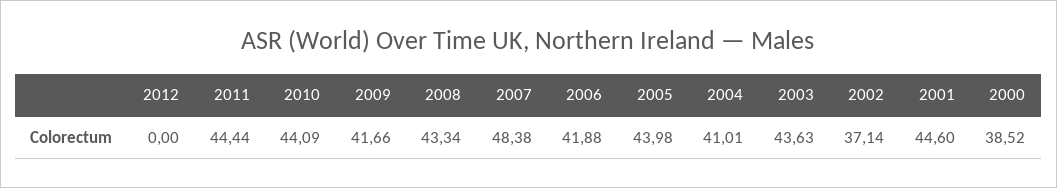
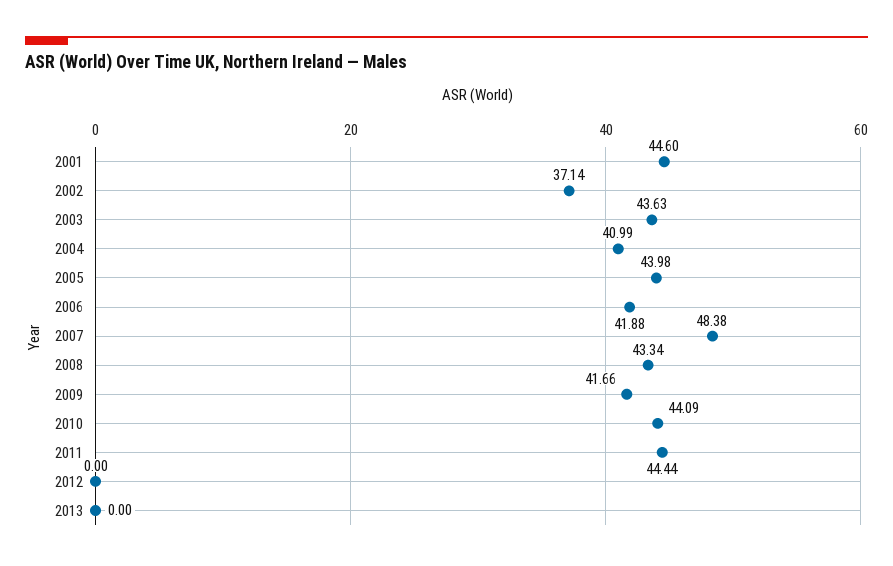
2004: 41.01 -> 40.99
2000: 38.52 -> none
2013: none -> 0

